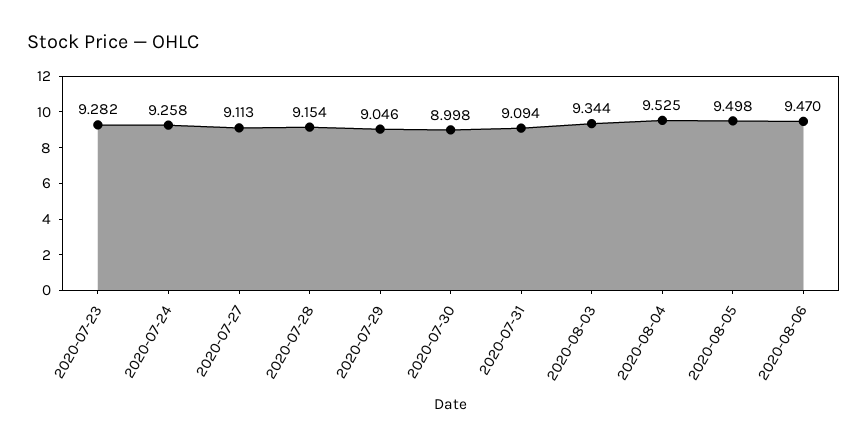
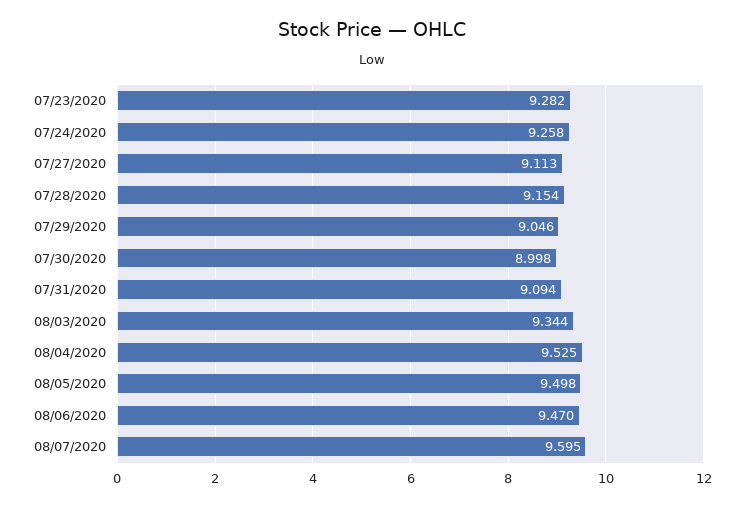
08/07/2020: none -> 9.595

